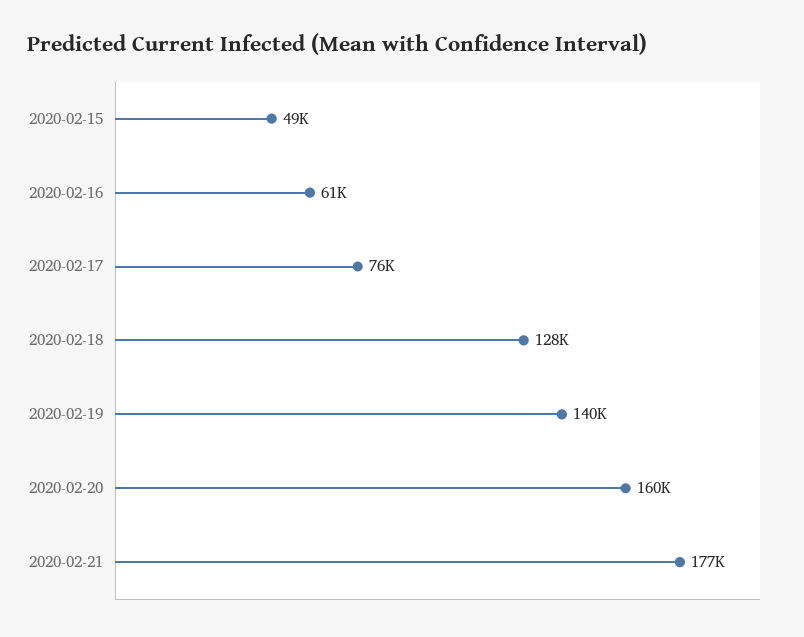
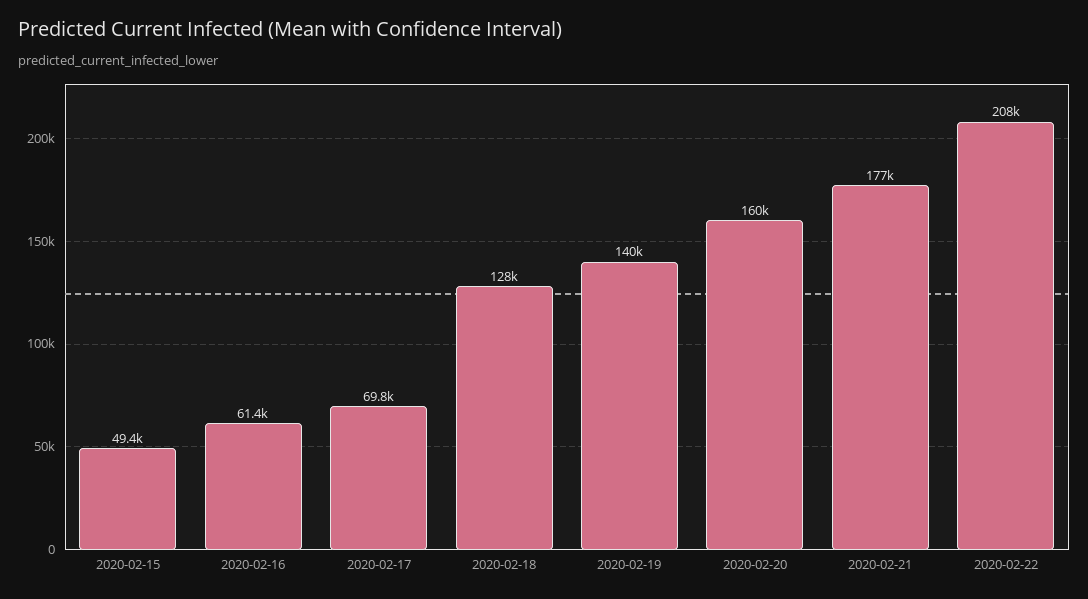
2020-02-17: 76000 -> 69800
2020-02-22: none -> 208000

